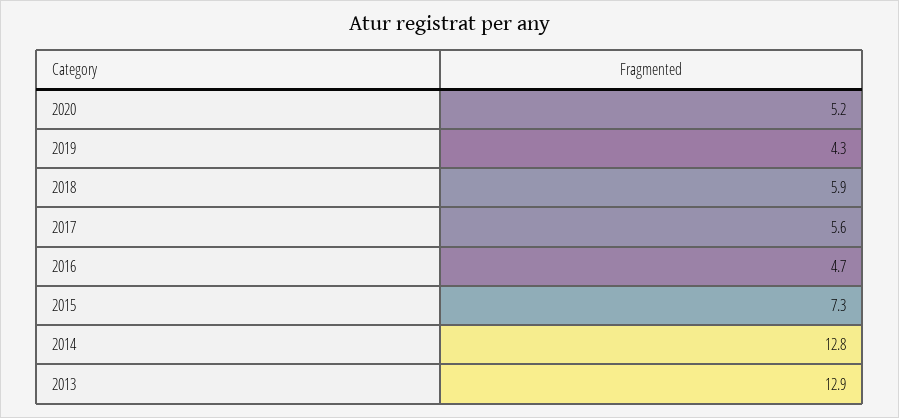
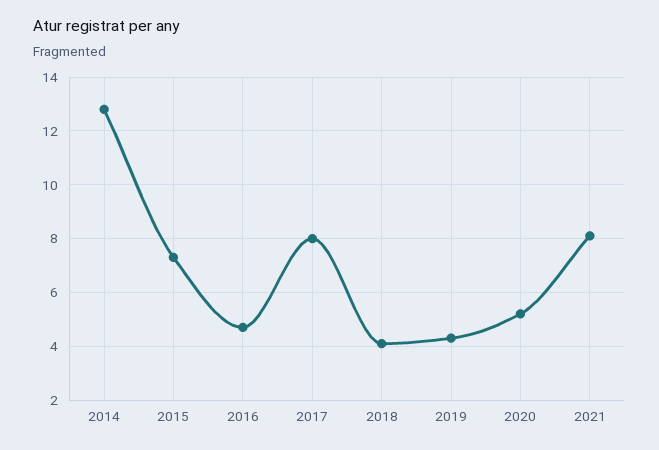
2018: 5.9 -> 4
2017: 5.6 -> 8
2013: 12.9 -> none
2021: none -> 8

